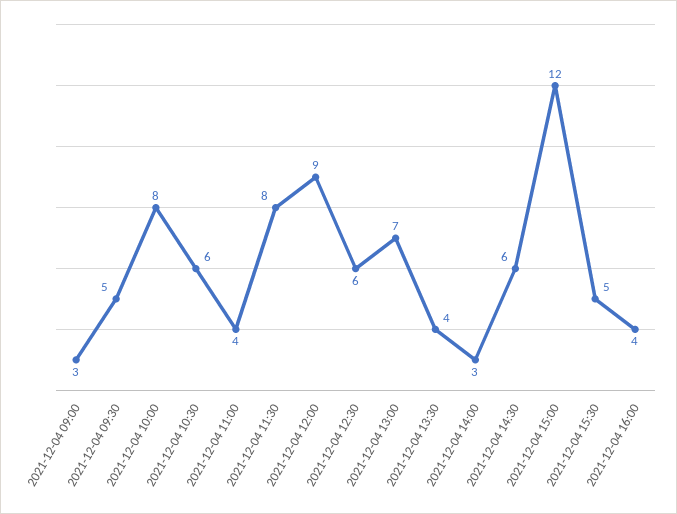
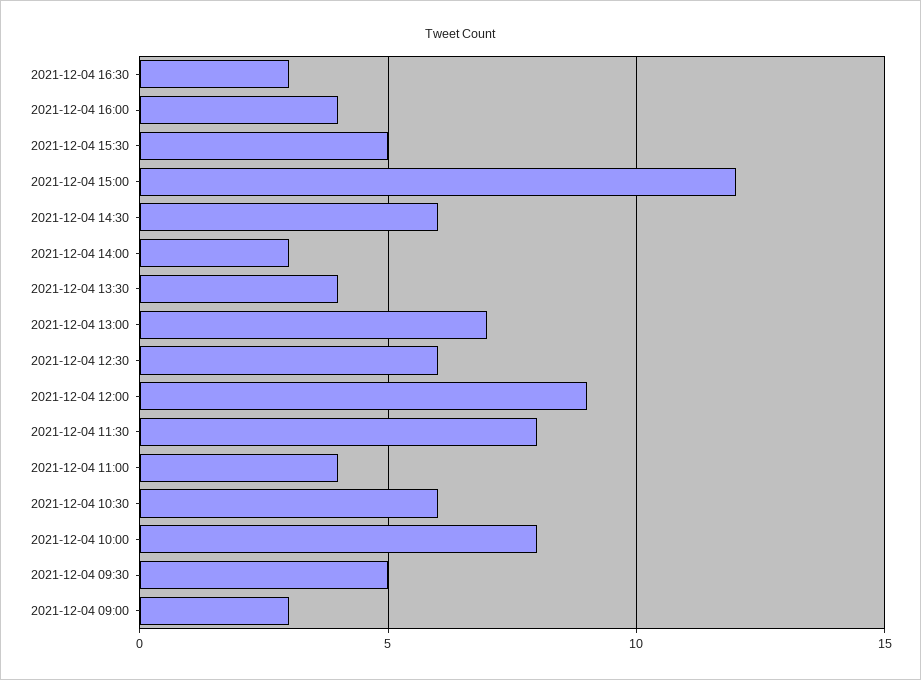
2021-12-04 16:30: none -> 3

